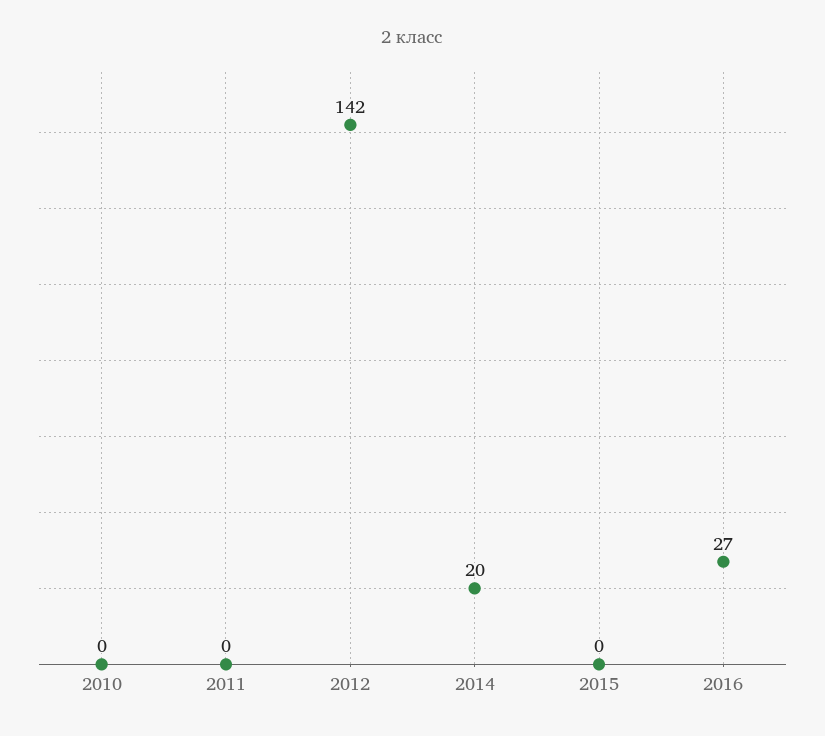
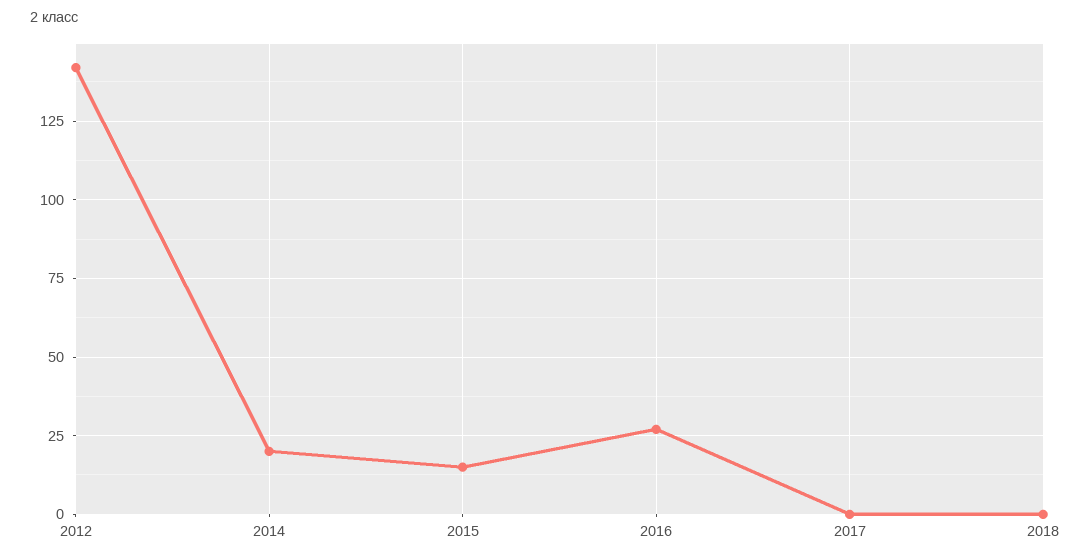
2010: 0 -> none
2011: 0 -> none
2015: 0 -> 15
2017: none -> 0
2018: none -> 0

